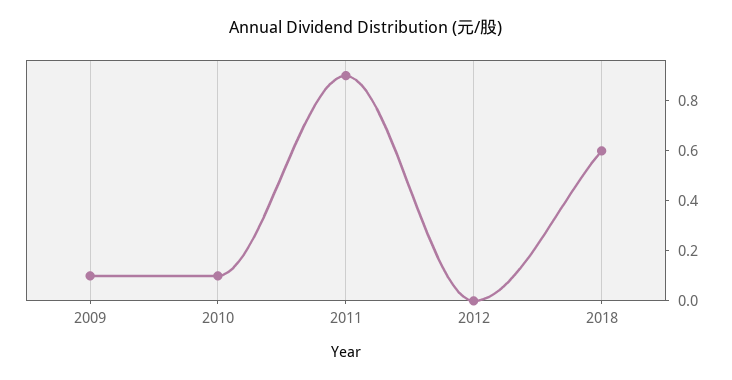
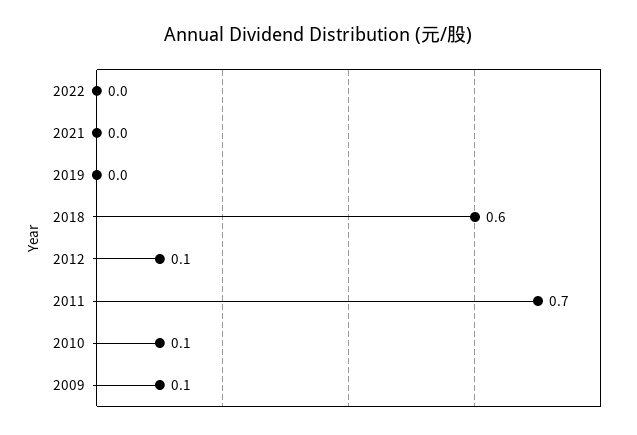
2011: 0.9 -> 0.7
2012: 0 -> 0.1
2022: none -> 0
2021: none -> 0
2019: none -> 0

